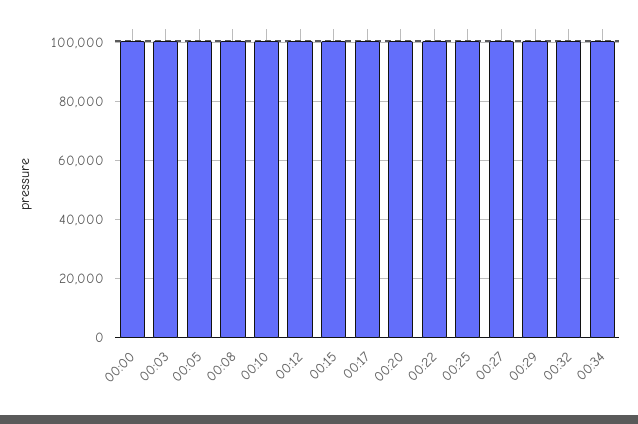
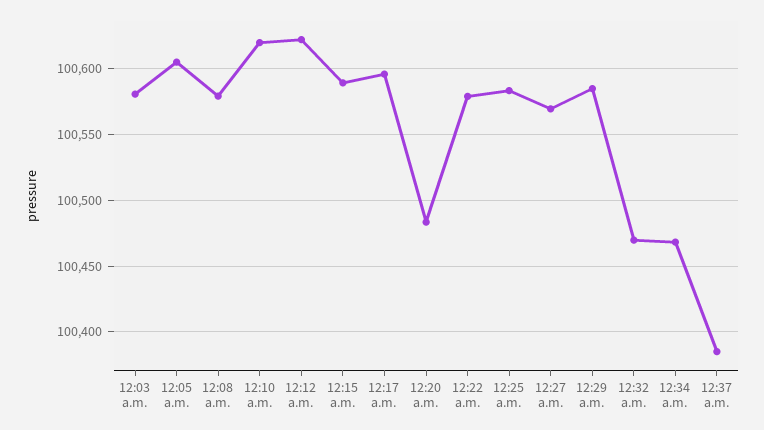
00:00: 100000 -> none
12:37 a.m.: none -> 100385

